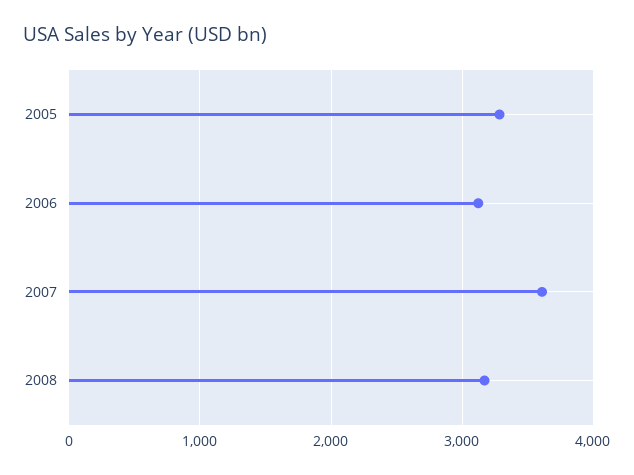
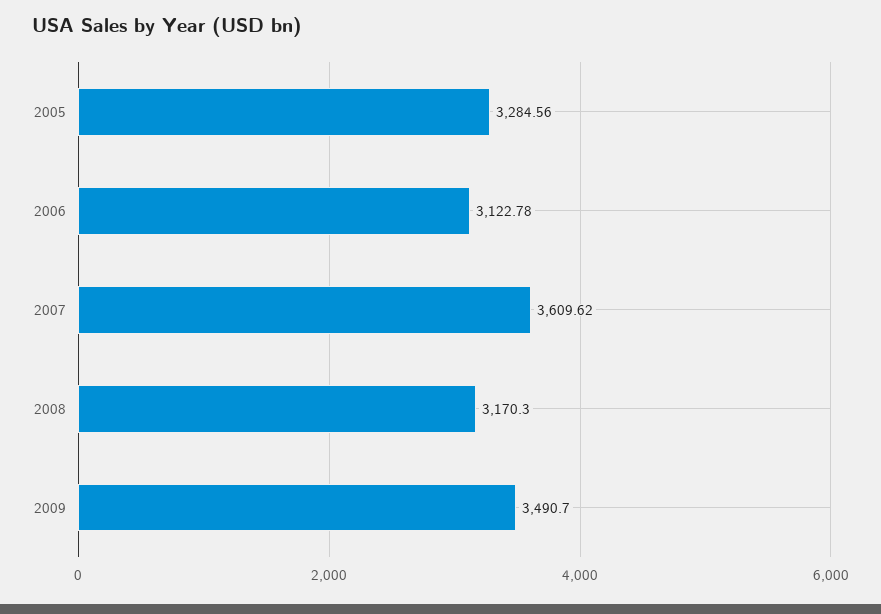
2009: none -> 3490.7

